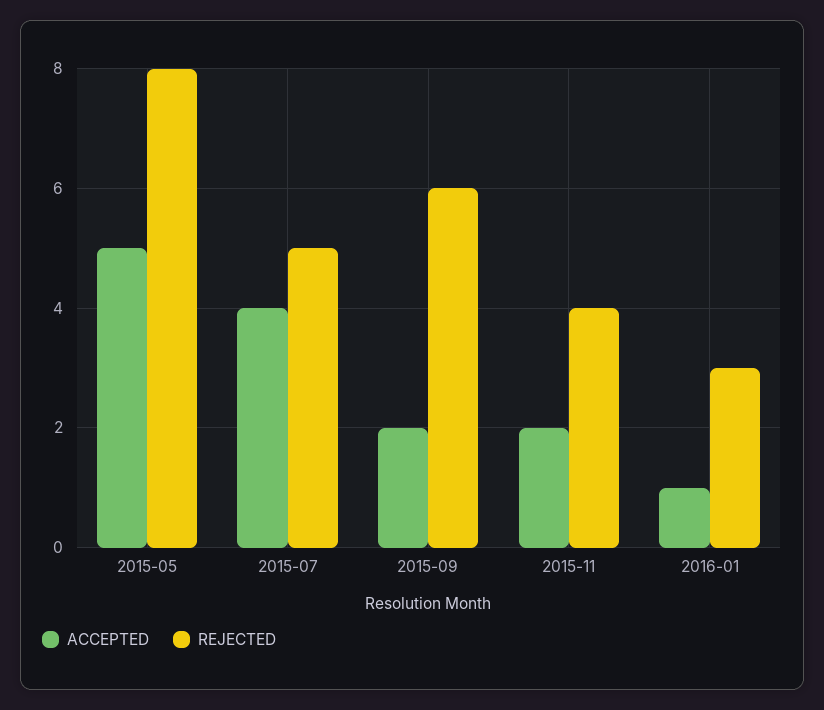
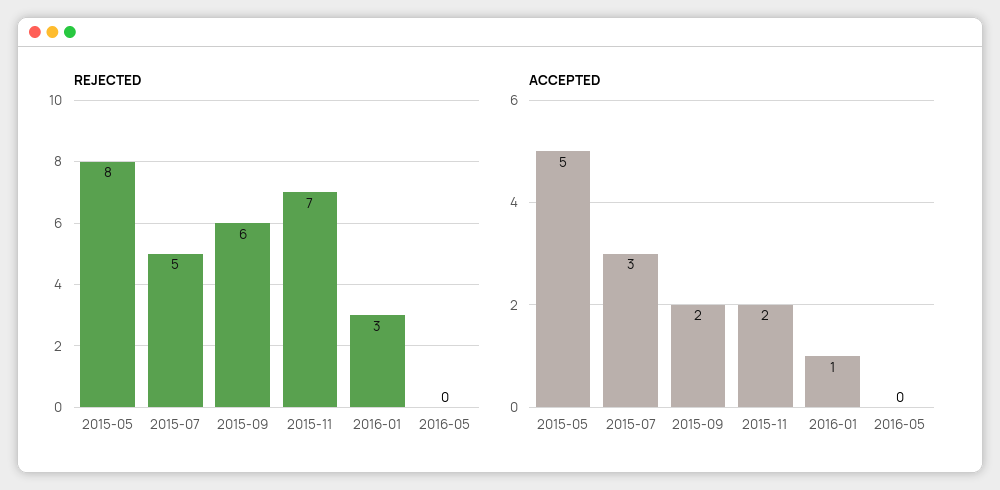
ACCEPTED, 2015-07: 4 -> 3
REJECTED, 2015-11: 4 -> 7
REJECTED, 2016-05: none -> 0
ACCEPTED, 2016-05: none -> 0

